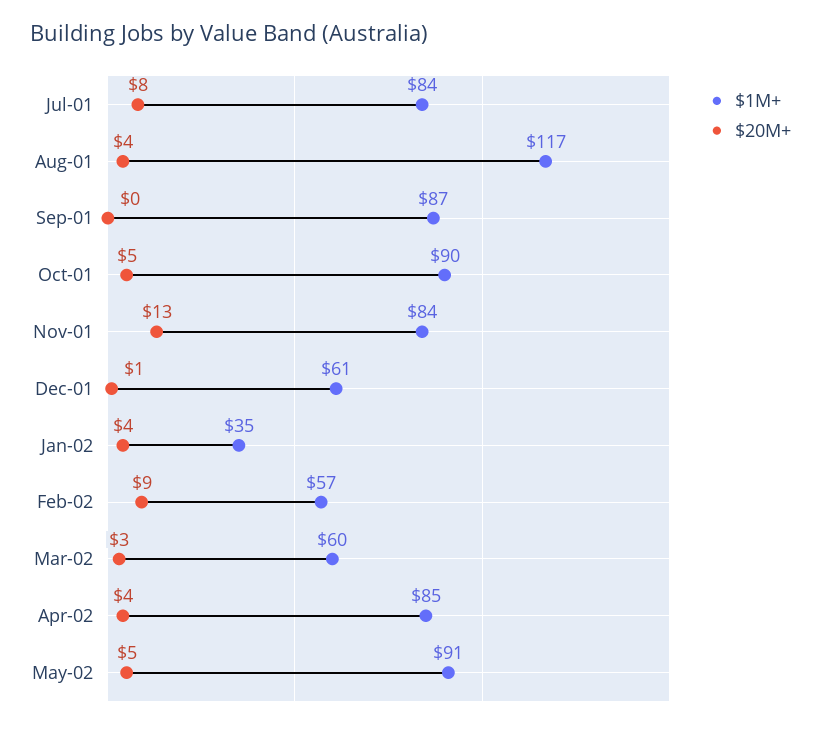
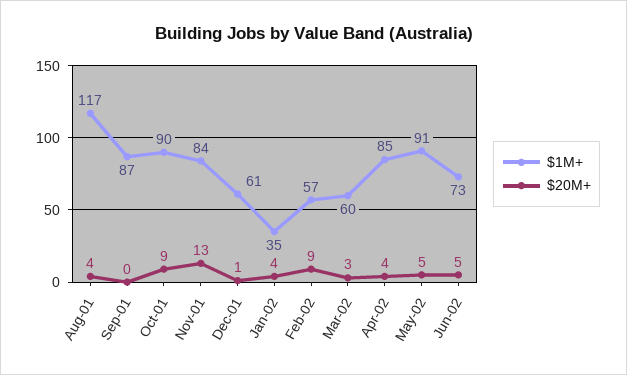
$1M+, Jul-01: 84 -> none
$20M+, Jul-01: 8 -> none
$20M+, Oct-01: 5 -> 9
$1M+, Jun-02: none -> 73
$20M+, Jun-02: none -> 5

